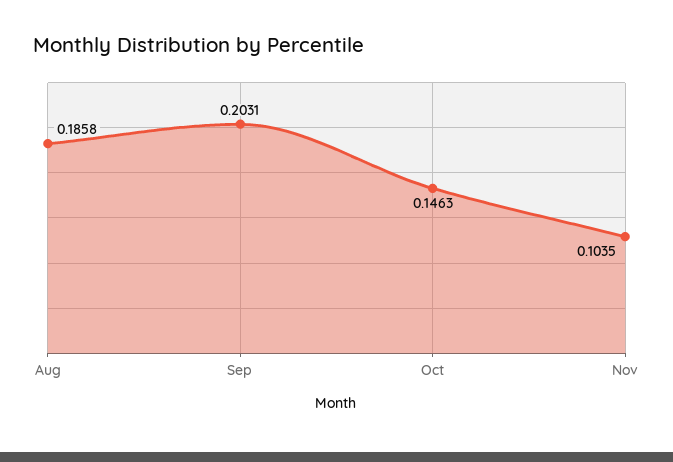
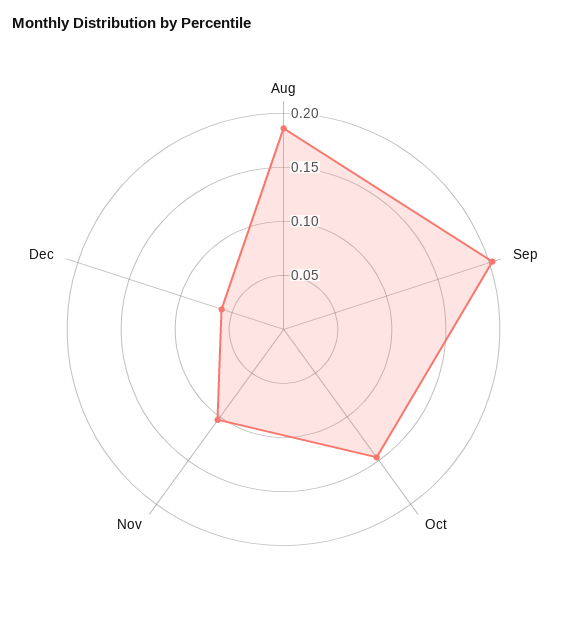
Dec: none -> 0.06

